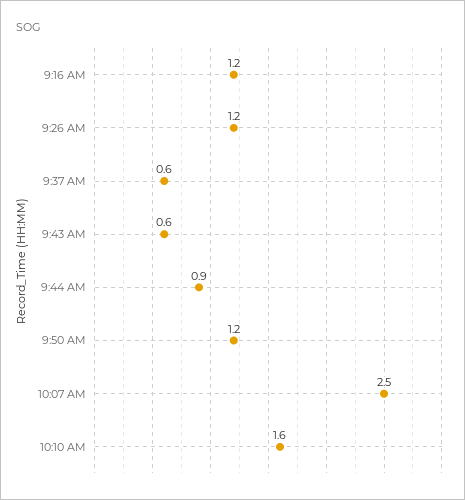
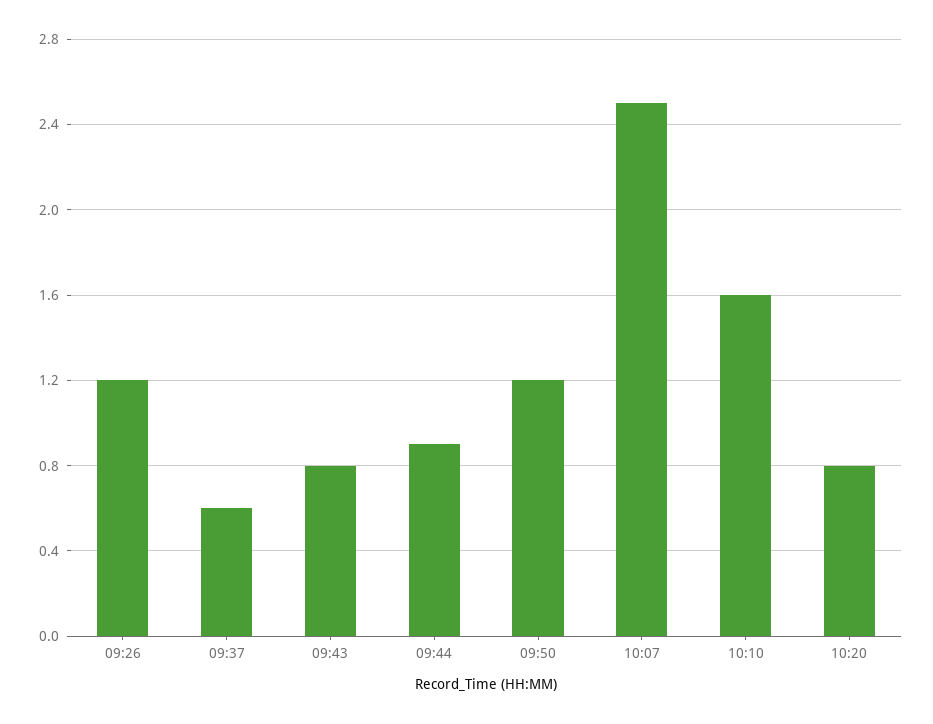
9:16 AM: 1.2 -> none
9:43 AM: 0.6 -> 0.8
10:20: none -> 0.8

